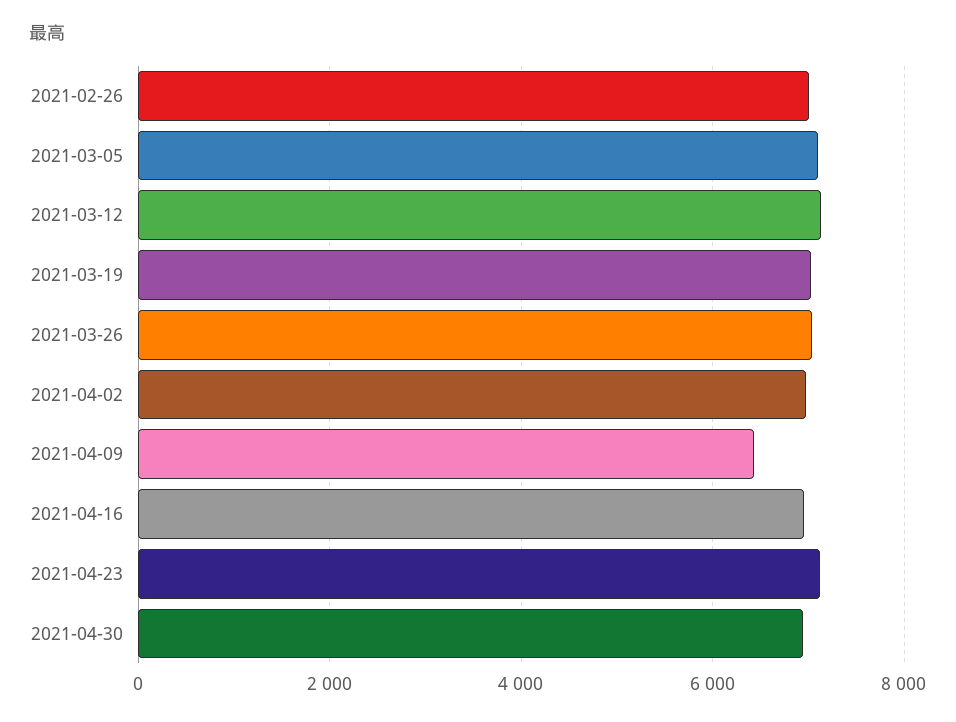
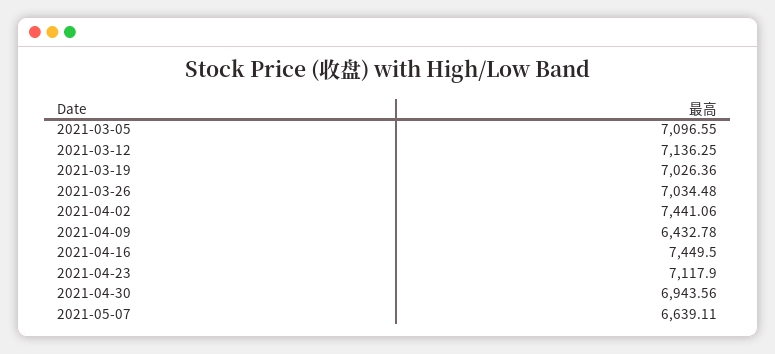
2021-02-26: 7000 -> none
2021-04-02: 7000 -> 7441.06
2021-04-16: 7000 -> 7449.5
2021-05-07: none -> 6639.11

